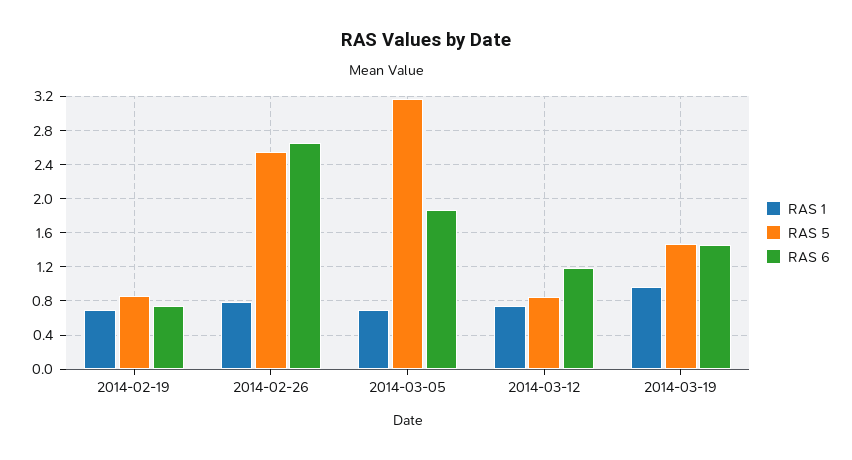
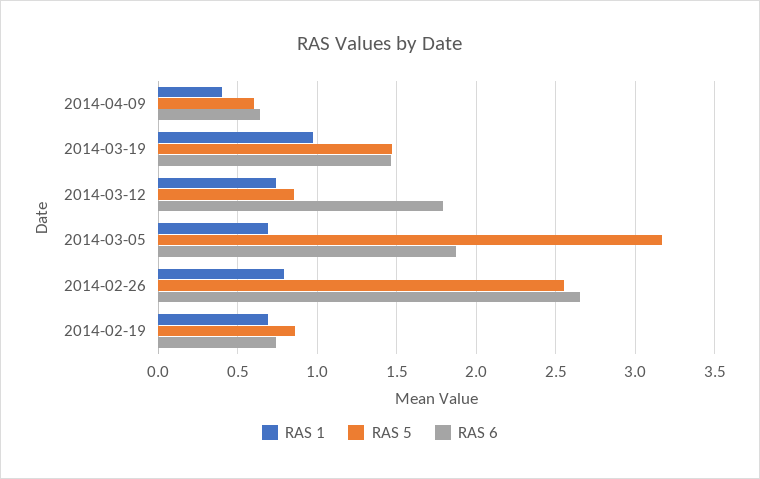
RAS 6, 2014-03-12: 1.2 -> 1.8
RAS 1, 2014-04-09: none -> 0.4
RAS 5, 2014-04-09: none -> 0.6
RAS 6, 2014-04-09: none -> 0.65

